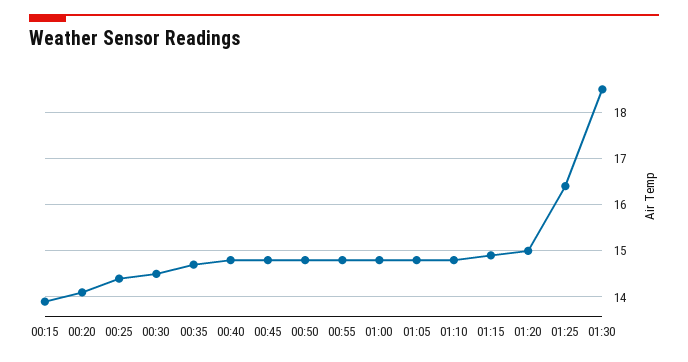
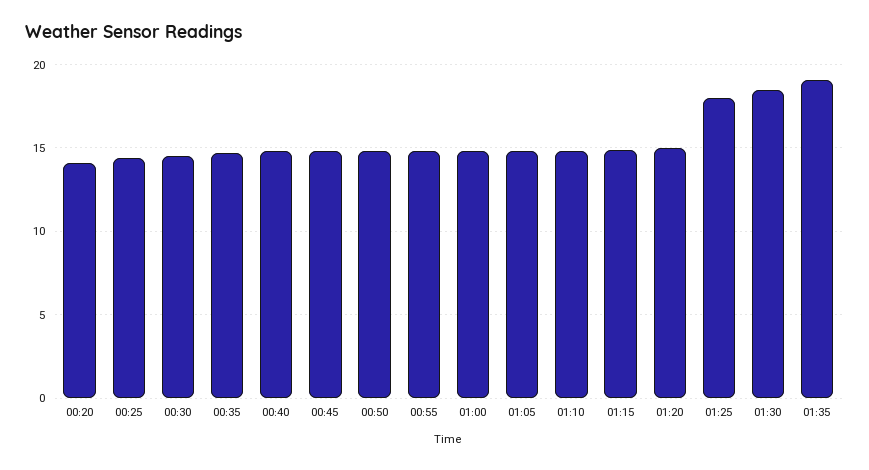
00:15: 14 -> none
01:25: 16.5 -> 18
01:35: none -> 19

